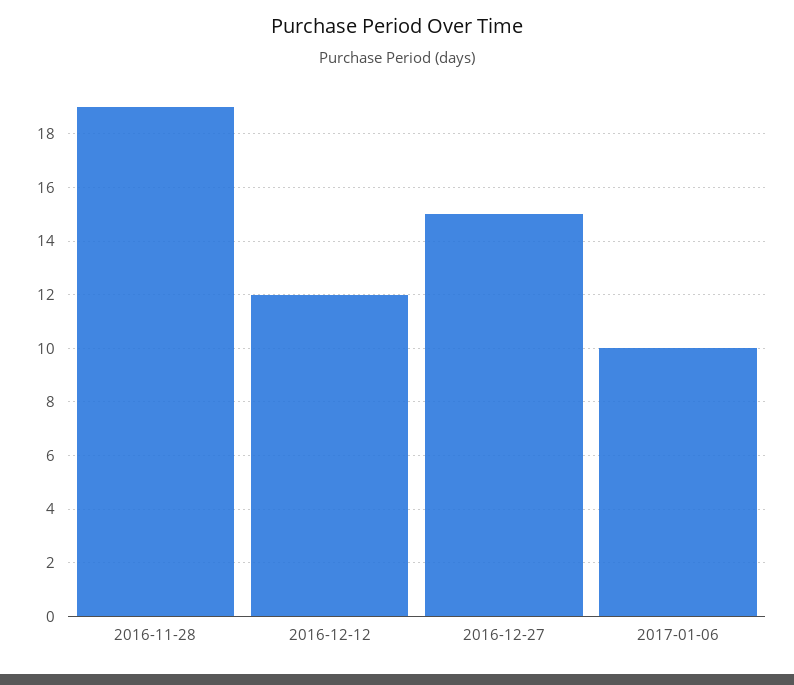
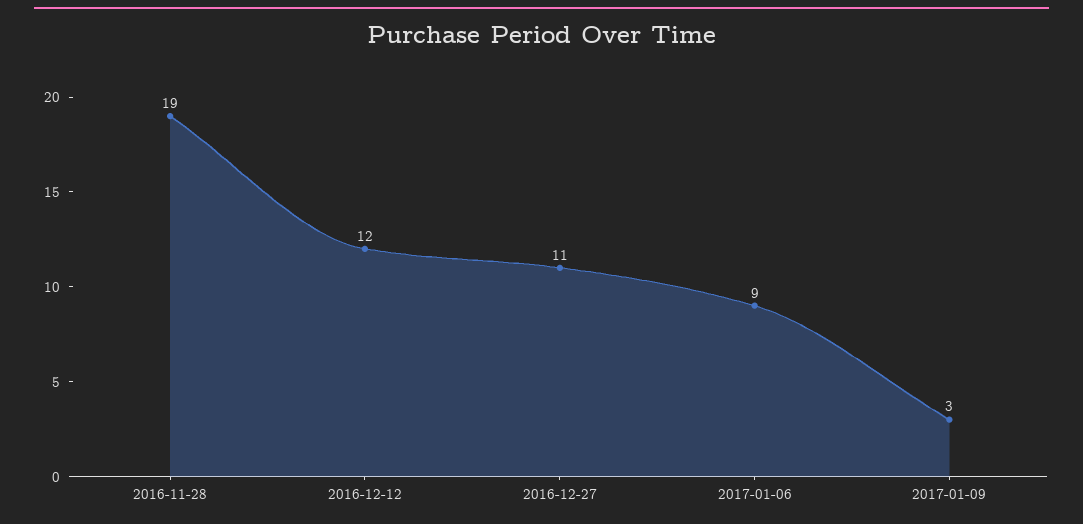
2016-12-27: 15 -> 11
2017-01-06: 10 -> 9
2017-01-09: none -> 3

